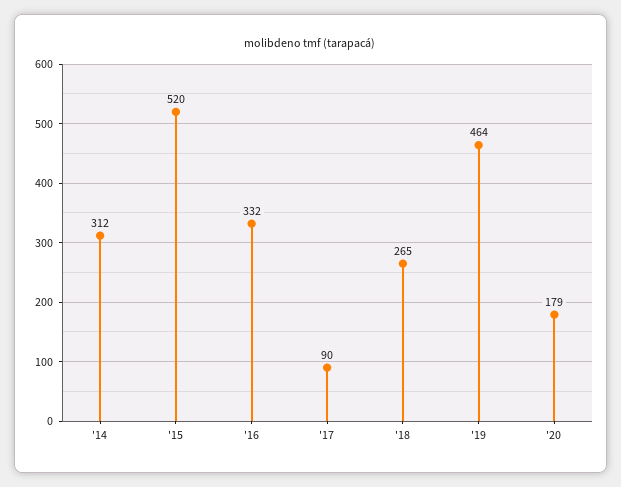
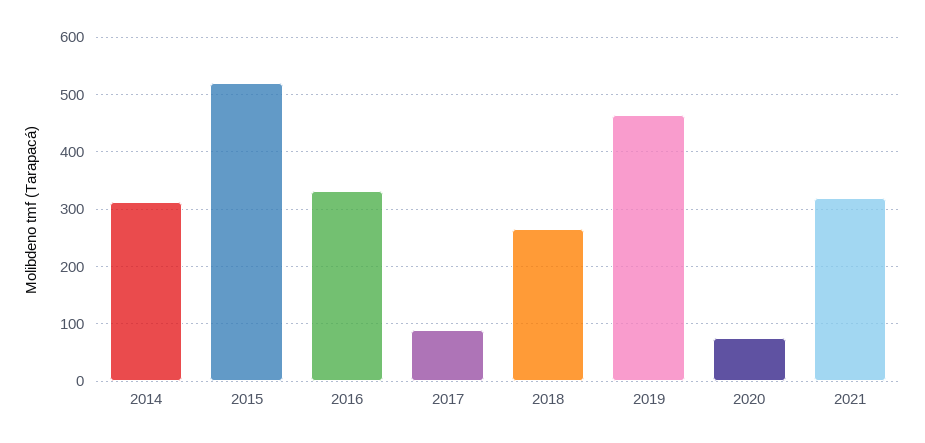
'20: 179 -> 80
2021: none -> 320

